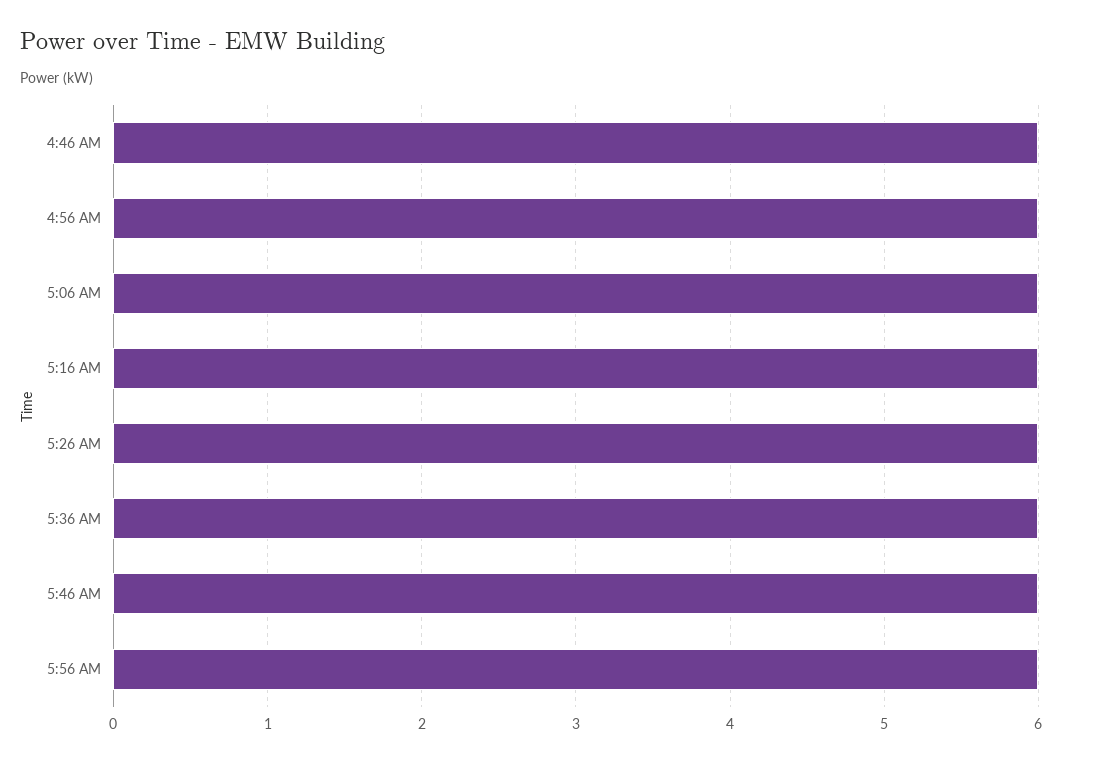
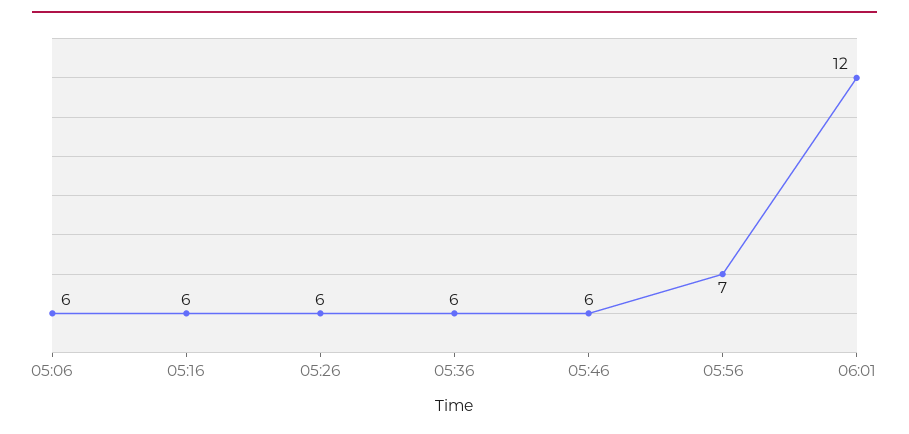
4:46 AM: 6 -> none
4:56 AM: 6 -> none
5:56 AM: 6 -> 7
06:01: none -> 12

